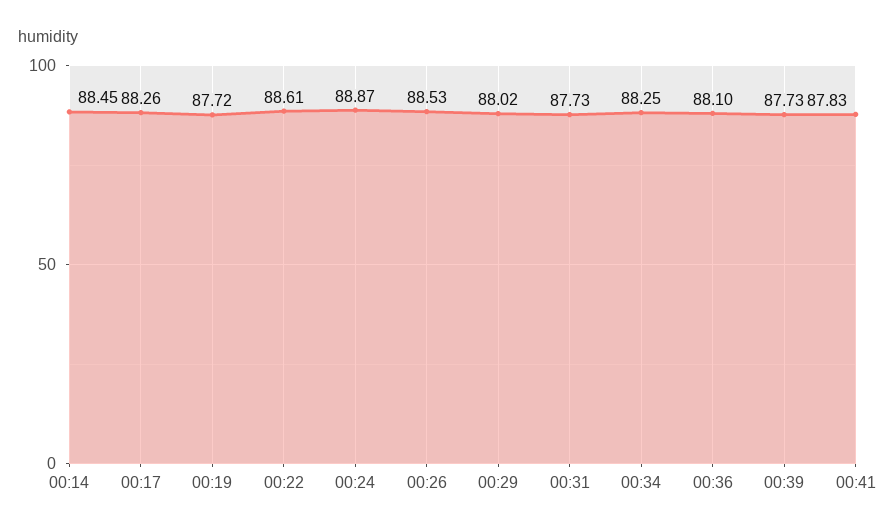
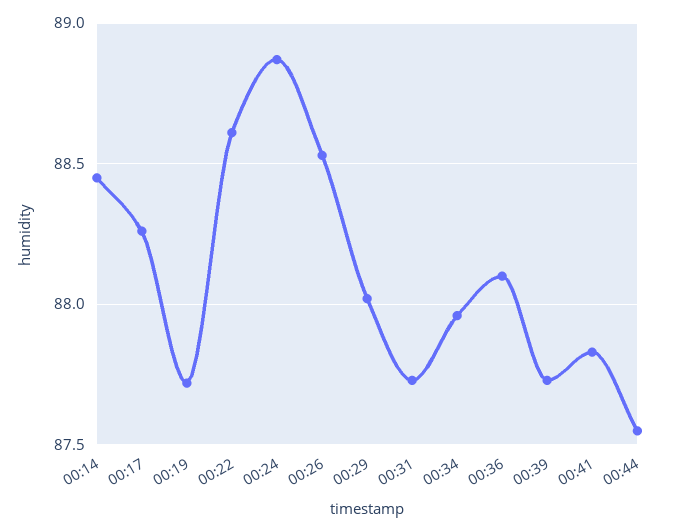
00:34: 88.25 -> 87.95
00:44: none -> 87.55

